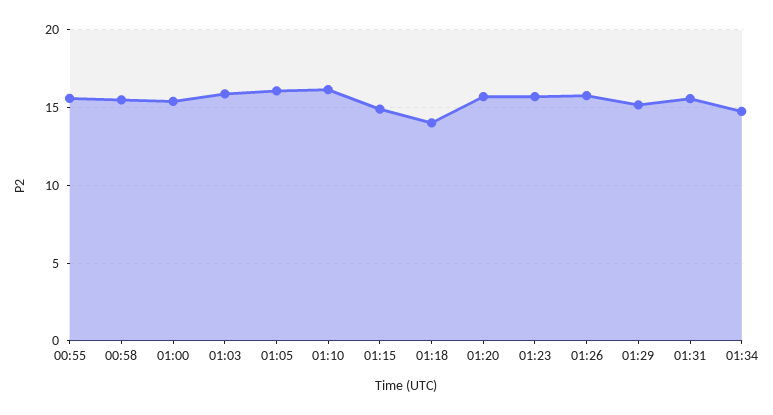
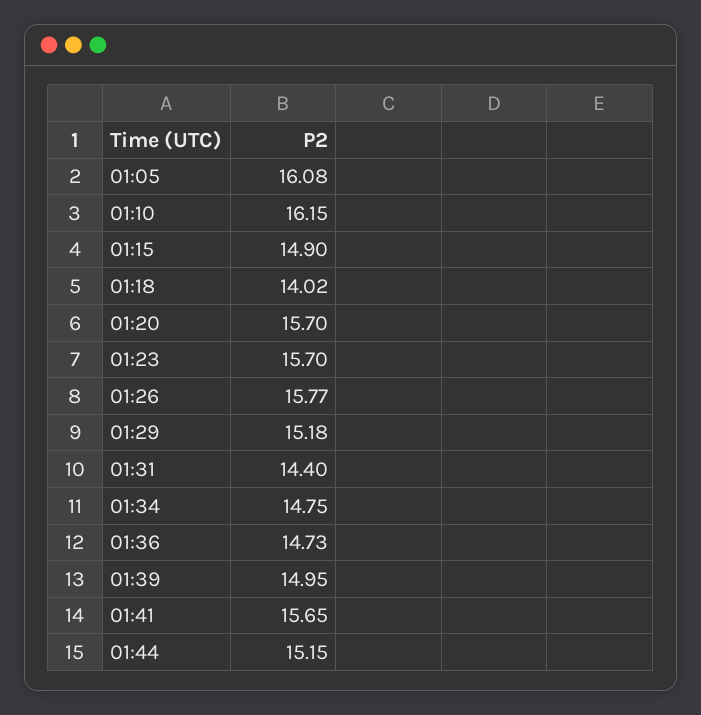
00:55: 15.5 -> none
00:58: 15.5 -> none
01:00: 15.5 -> none
01:03: 16 -> none
01:31: 15.5 -> 14.4
01:36: none -> 14.73
01:39: none -> 14.95
01:41: none -> 15.65
01:44: none -> 15.15

